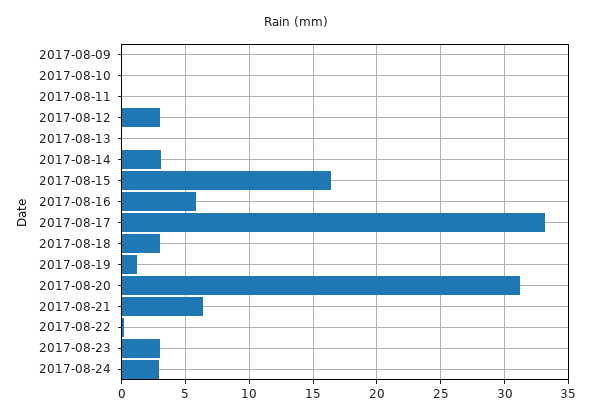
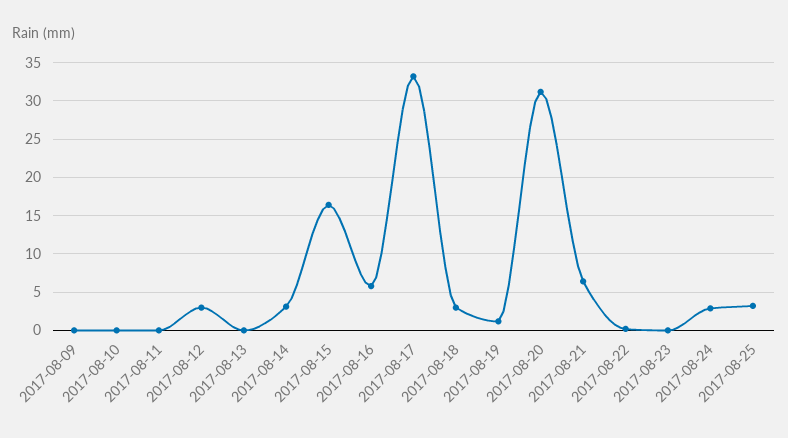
2017-08-23: 3 -> 0
2017-08-25: none -> 3

